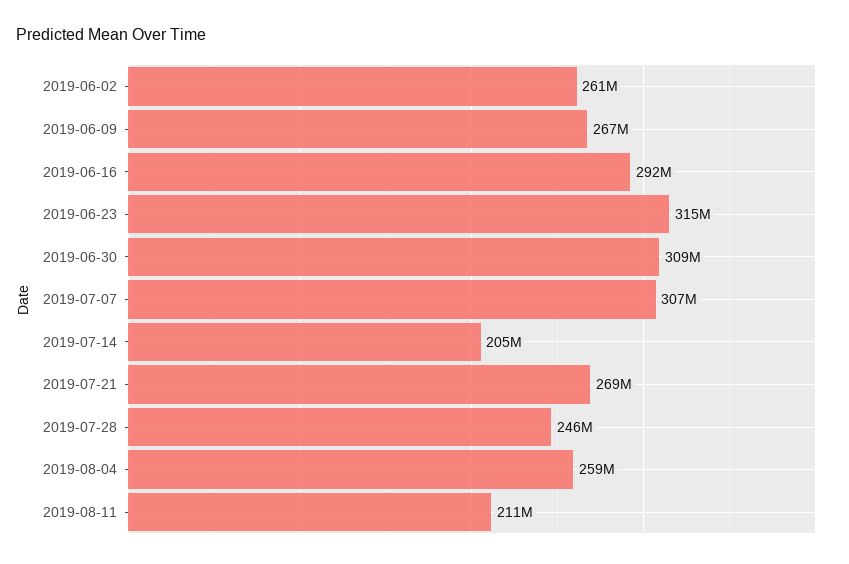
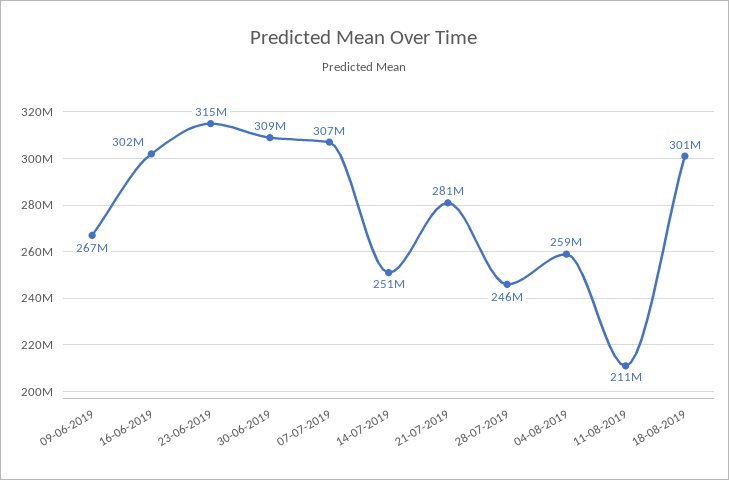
2019-06-02: 261000000 -> none
2019-06-16: 292000000 -> 302000000
2019-07-14: 205000000 -> 251000000
2019-07-21: 269000000 -> 281000000
18-08-2019: none -> 301000000

